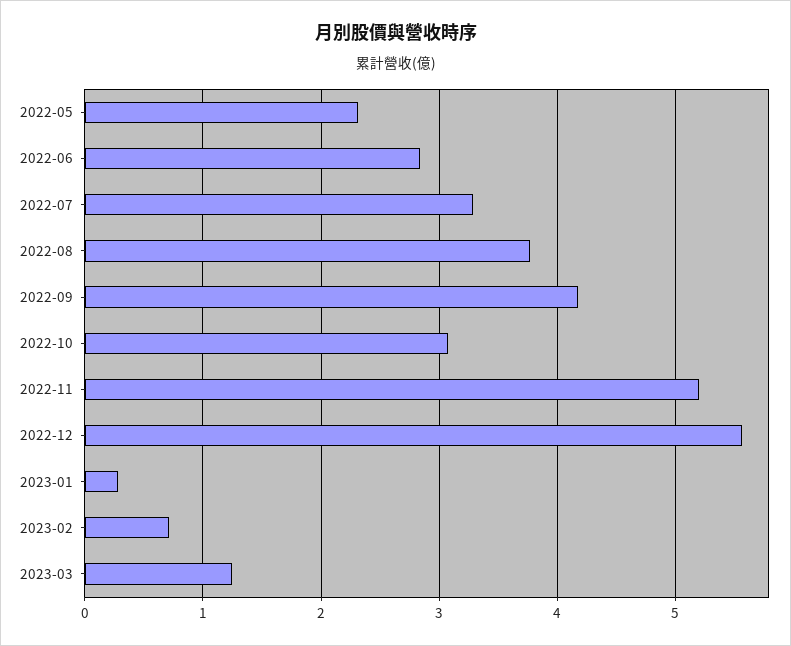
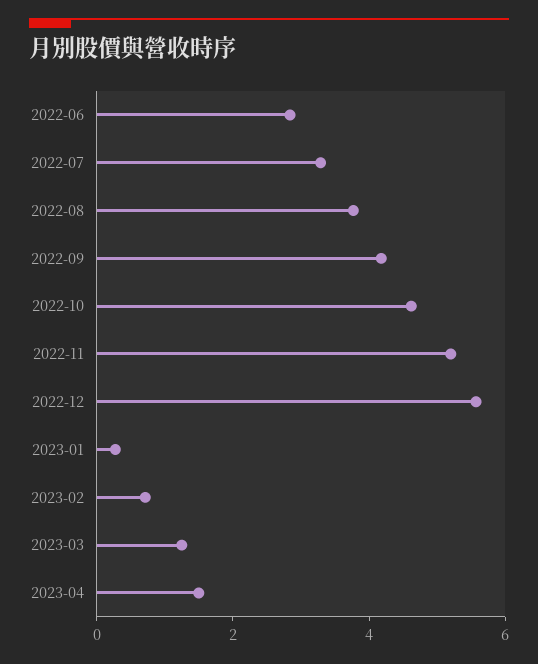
2022-05: 2.3 -> none
2022-10: 3.1 -> 4.5
2023-04: none -> 1.5

